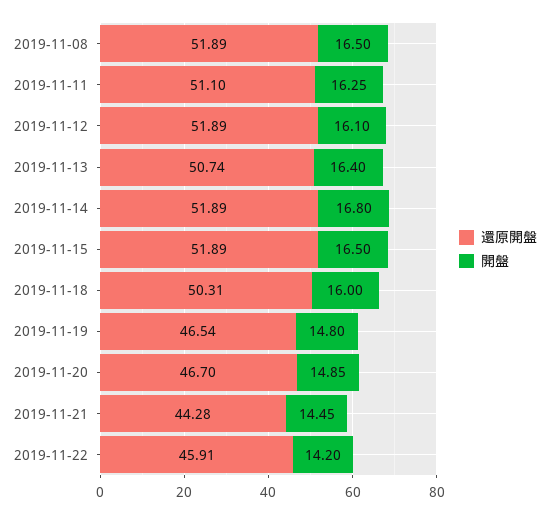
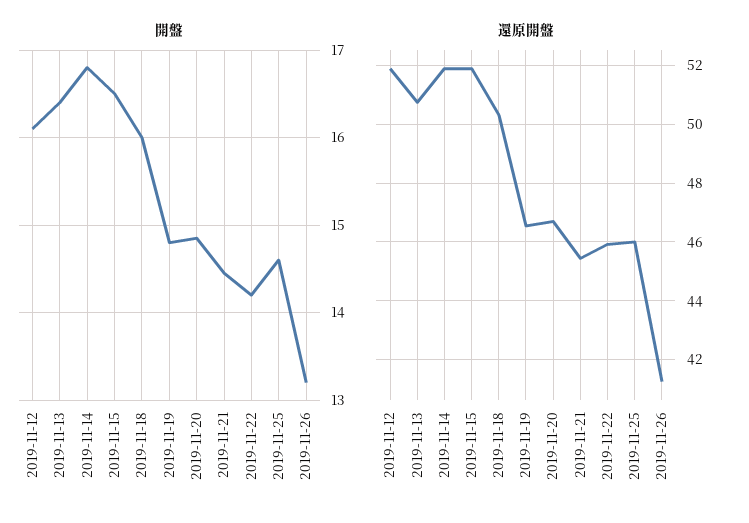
還原開盤, 2019-11-08: 51.89 -> none
開盤, 2019-11-08: 16.5 -> none
還原開盤, 2019-11-11: 51.1 -> none
開盤, 2019-11-11: 16.25 -> none
還原開盤, 2019-11-21: 44.28 -> 45.5
開盤, 2019-11-25: none -> 14.6
開盤, 2019-11-26: none -> 13.2
還原開盤, 2019-11-25: none -> 46
還原開盤, 2019-11-26: none -> 41.25

